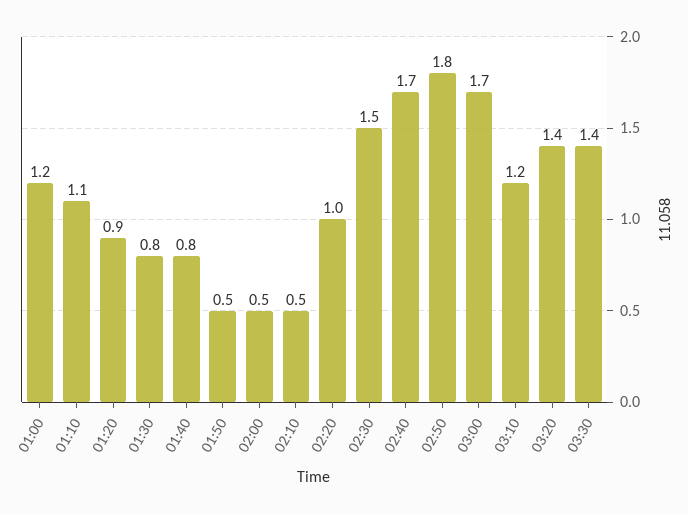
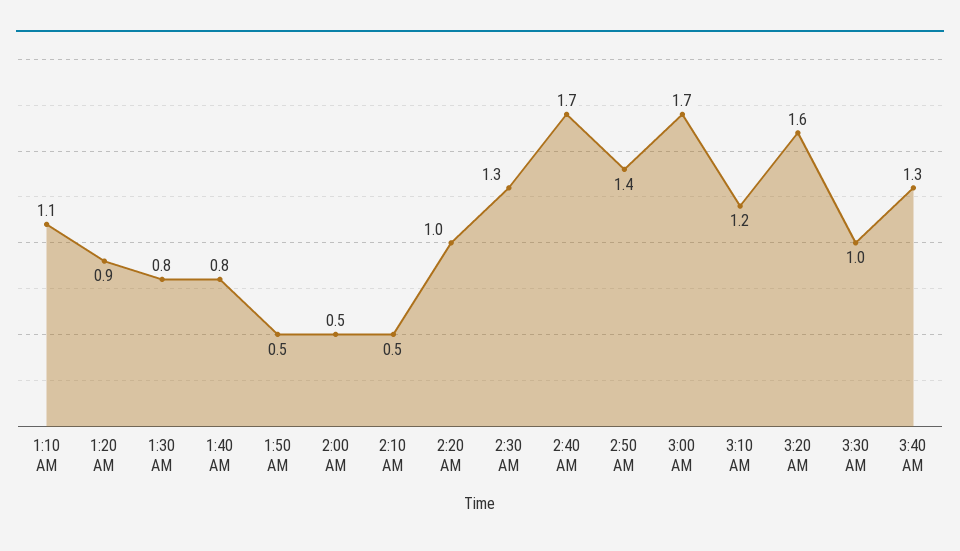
01:00: 1.2 -> none
02:30: 1.5 -> 1.3
02:50: 1.8 -> 1.4
03:20: 1.4 -> 1.6
03:30: 1.4 -> 1
3:40 AM: none -> 1.3

